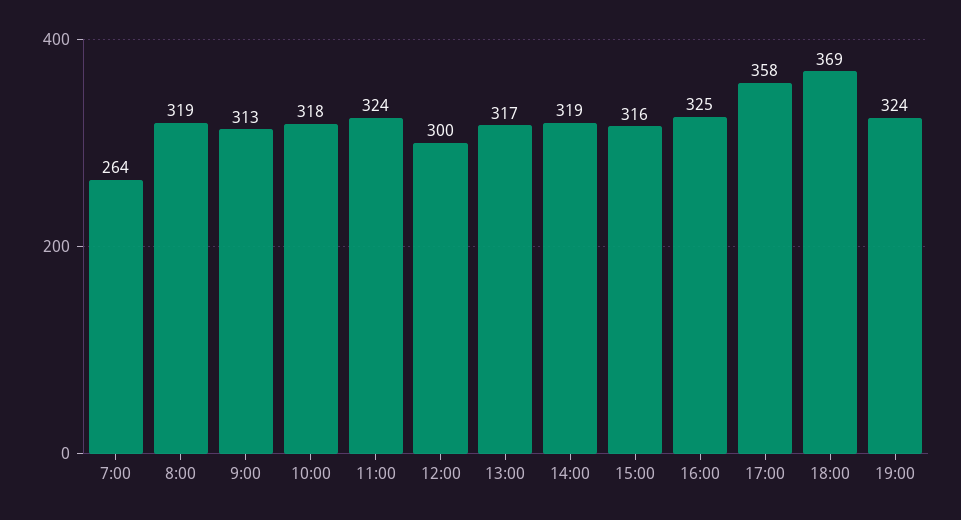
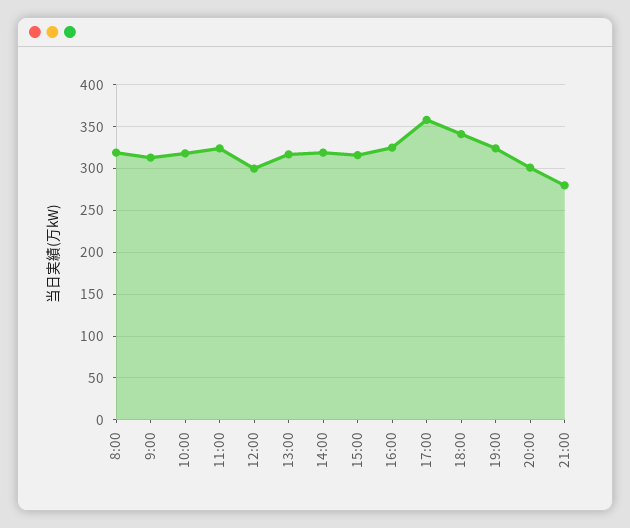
7:00: 264 -> none
18:00: 369 -> 340
20:00: none -> 300
21:00: none -> 280

